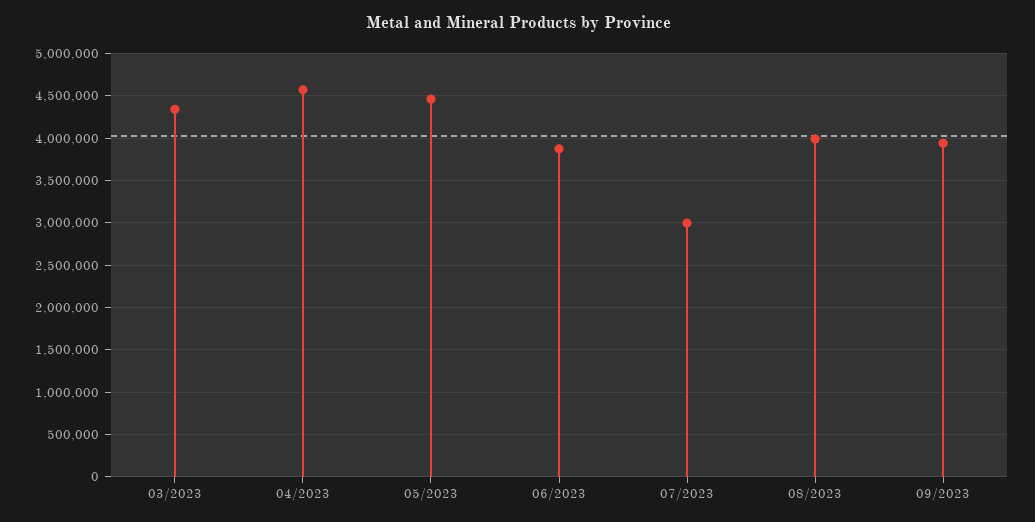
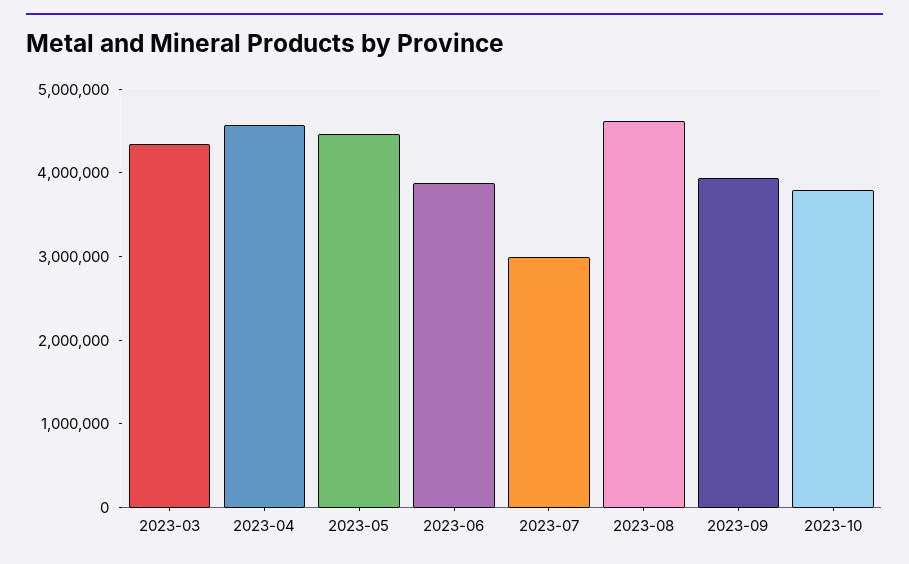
08/2023: 4000000 -> 4600000
2023-10: none -> 3800000

